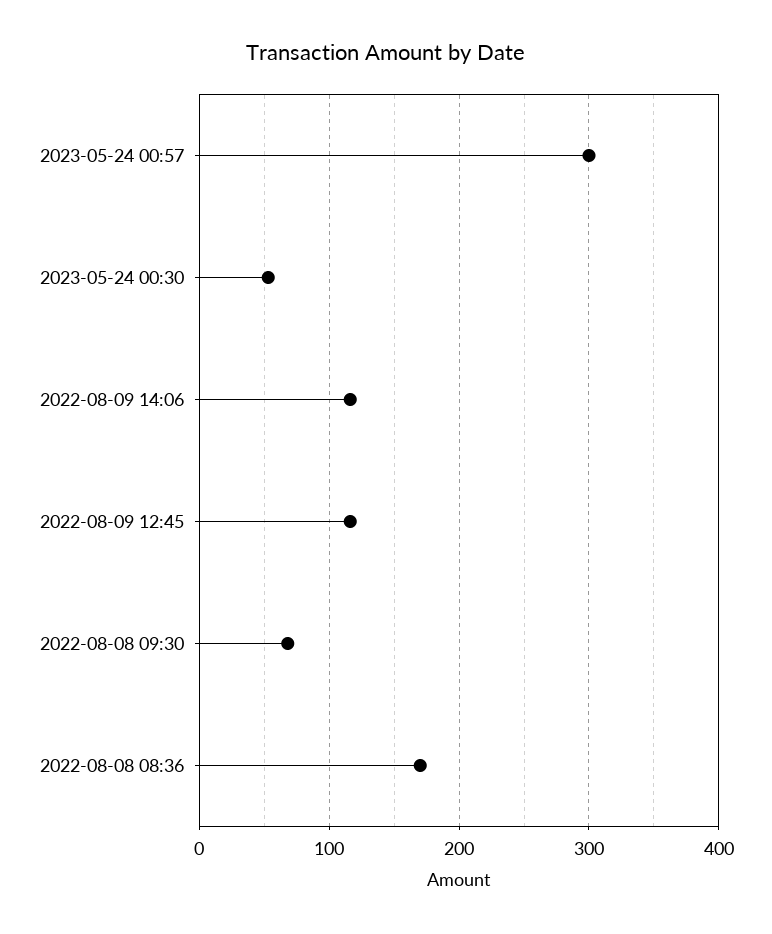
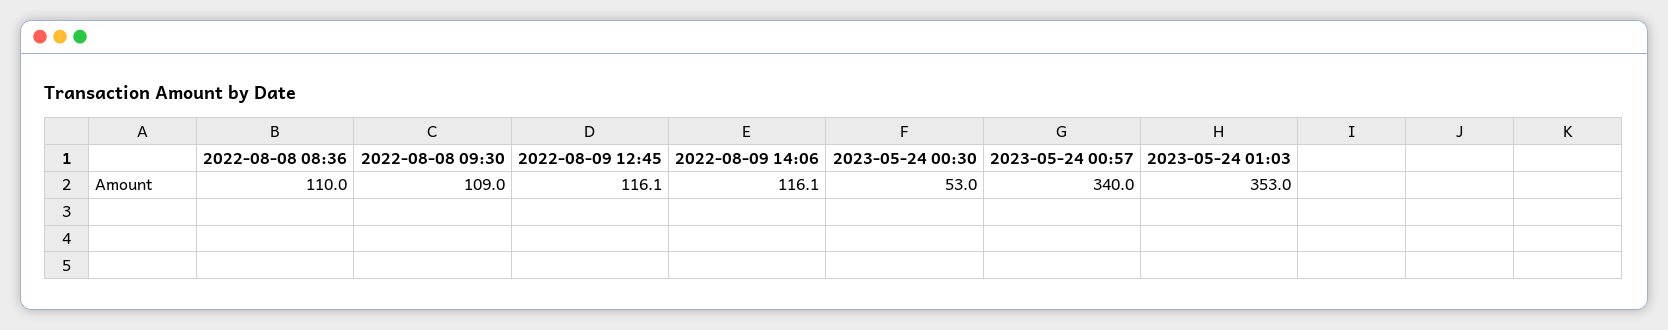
2023-05-24 00:57: 300 -> 340
2022-08-08 09:30: 70 -> 109
2022-08-08 08:36: 170 -> 110
2023-05-24 01:03: none -> 353

